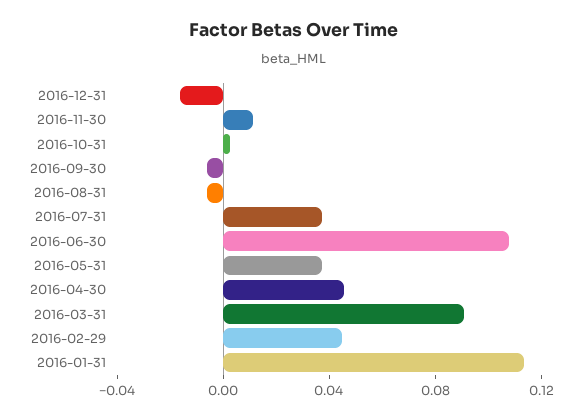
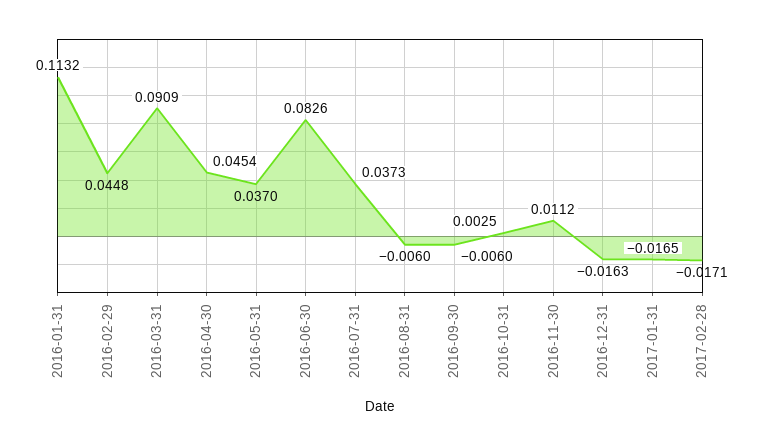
2016-06-30: 0.11 -> 0.0826
2017-01-31: none -> -0.0165
2017-02-28: none -> -0.0171

